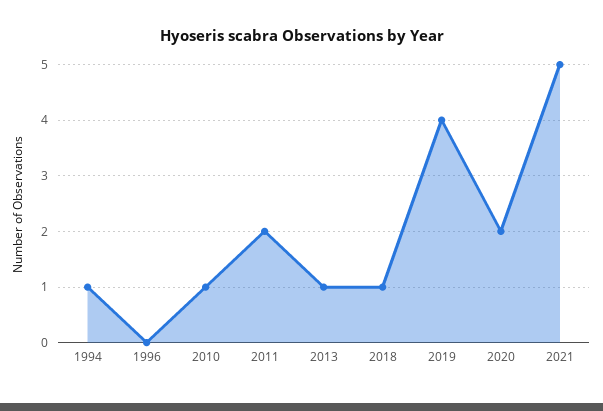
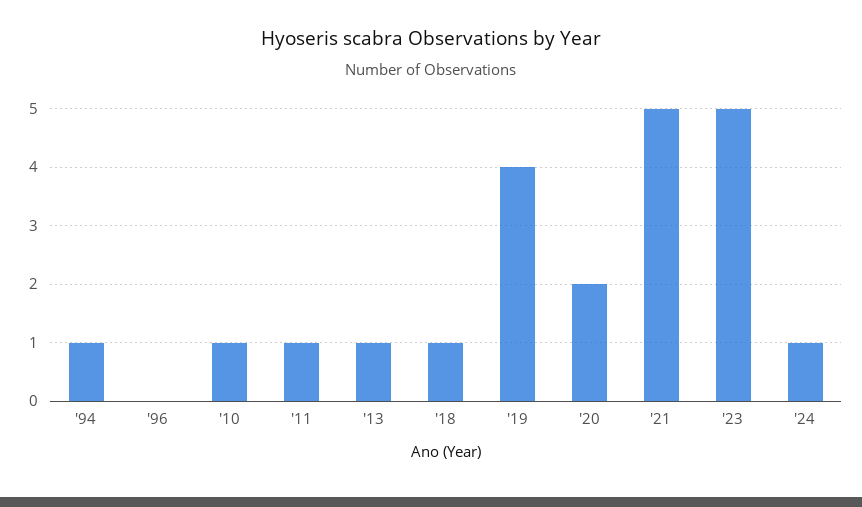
2011: 2 -> 1
'23: none -> 5
'24: none -> 1

